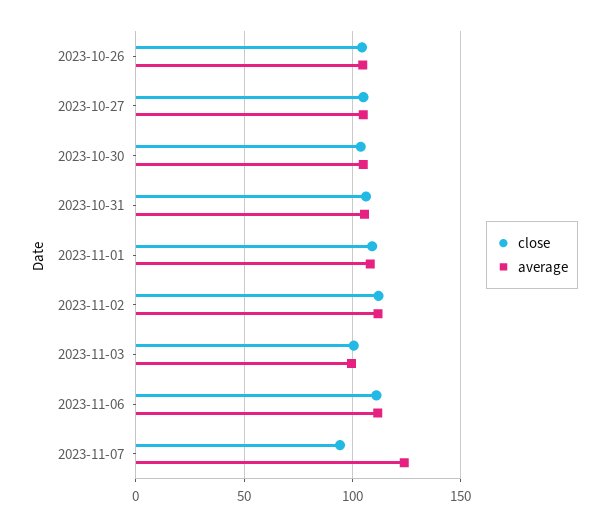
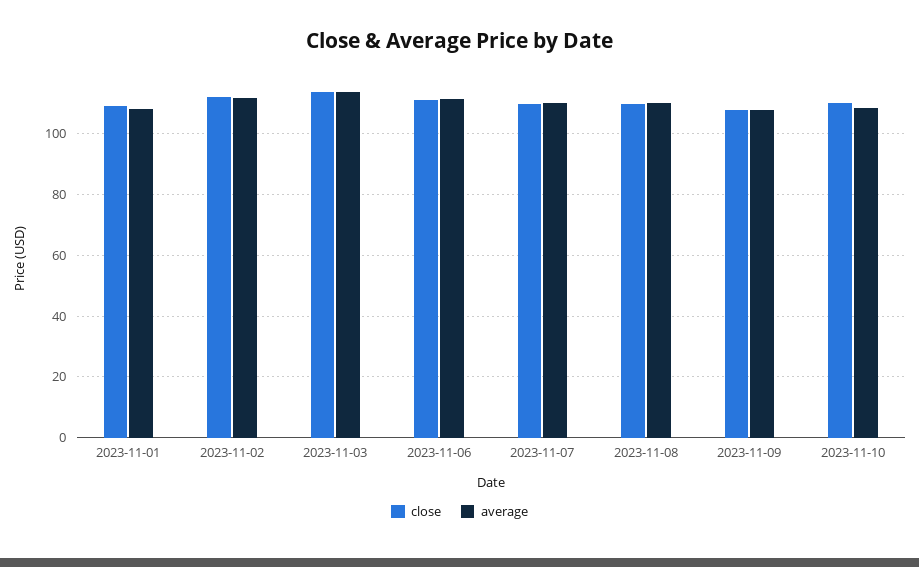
close, 2023-10-26: 105 -> none
average, 2023-10-26: 105 -> none
close, 2023-10-27: 105 -> none
average, 2023-10-27: 105 -> none
close, 2023-10-30: 105 -> none
average, 2023-10-30: 105 -> none
close, 2023-10-31: 105 -> none
average, 2023-10-31: 105 -> none
close, 2023-11-03: 100 -> 114
average, 2023-11-03: 100 -> 114
close, 2023-11-07: 95 -> 110
average, 2023-11-07: 125 -> 110
close, 2023-11-08: none -> 110
average, 2023-11-08: none -> 110
close, 2023-11-09: none -> 108
average, 2023-11-09: none -> 108
close, 2023-11-10: none -> 110
average, 2023-11-10: none -> 108

